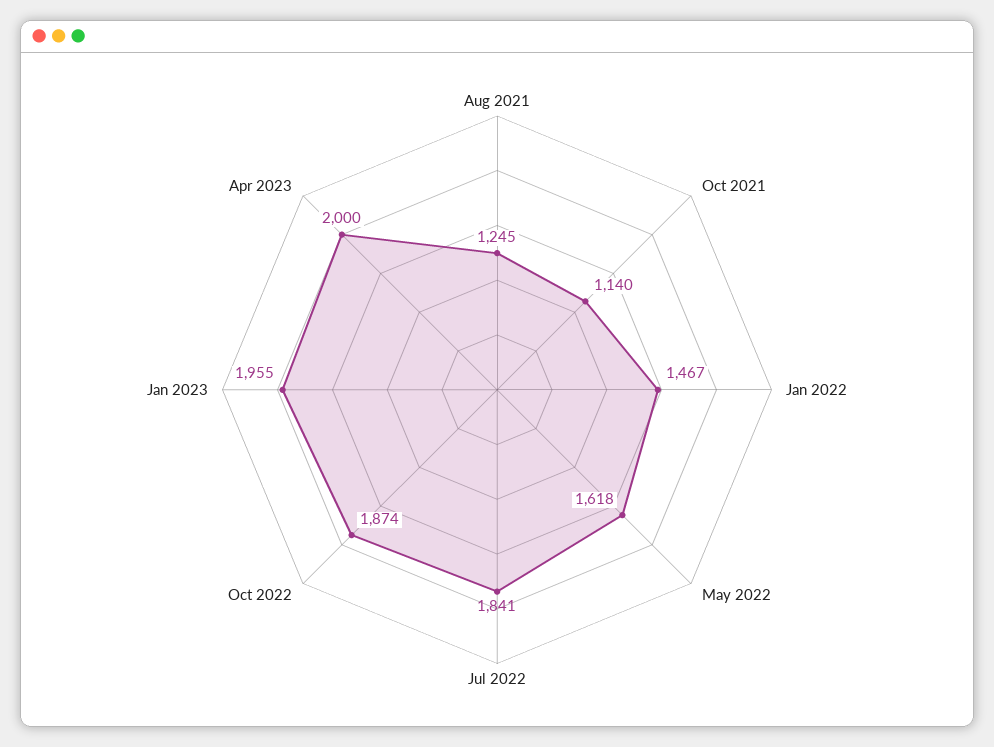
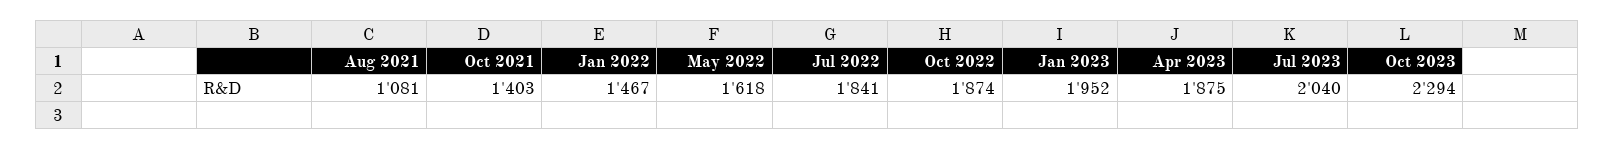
Aug 2021: 1245 -> 1081
Oct 2021: 1140 -> 1403
Jan 2023: 1955 -> 1952
Apr 2023: 2000 -> 1875
Jul 2023: none -> 2040
Oct 2023: none -> 2294

